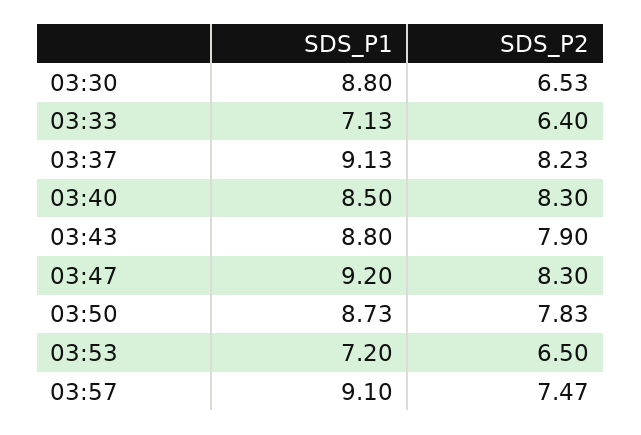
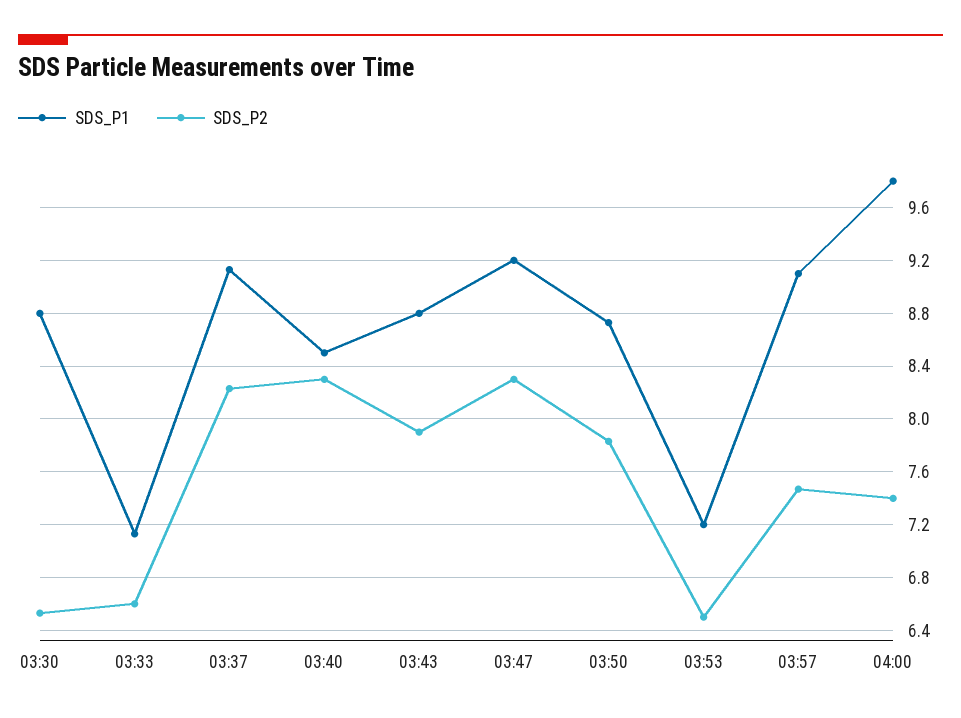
SDS_P2, 03:33: 6.4 -> 6.6
SDS_P1, 04:00: none -> 9.8
SDS_P2, 04:00: none -> 7.4

